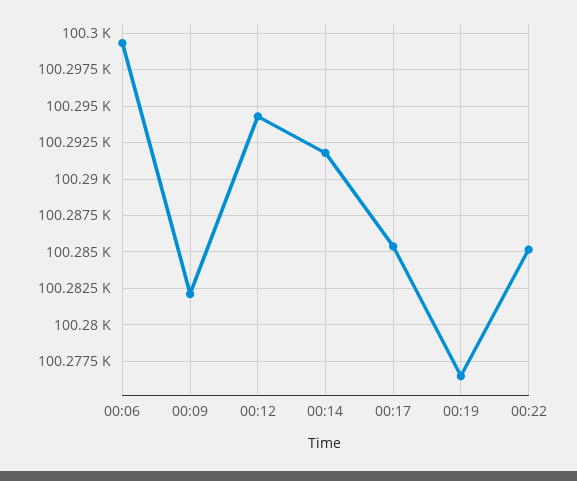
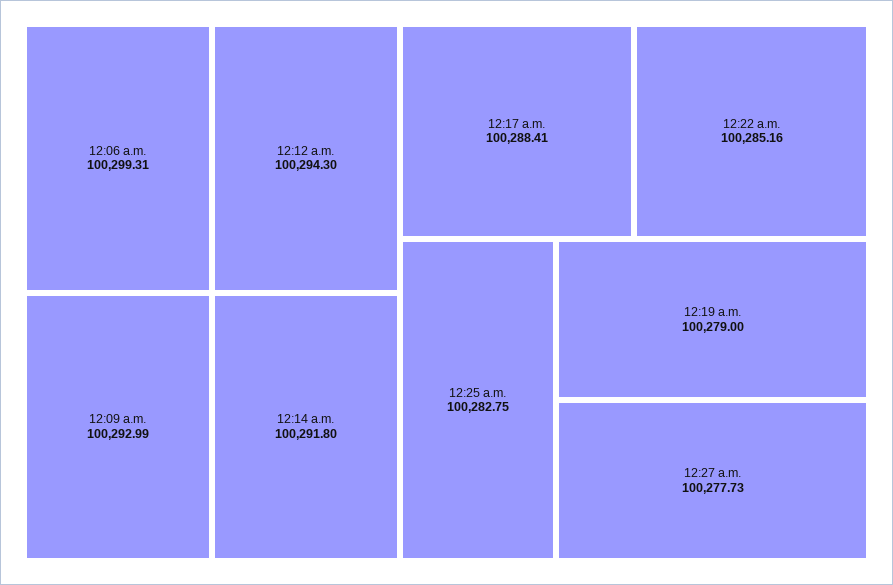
00:09: 100282 -> 100292.99
00:17: 100285.5 -> 100288.41
00:19: 100276.5 -> 100279
12:25 a.m.: none -> 100282.75
12:27 a.m.: none -> 100277.73

